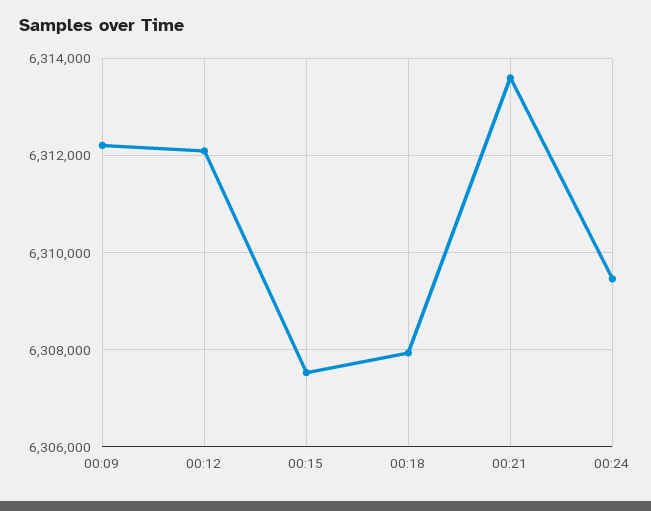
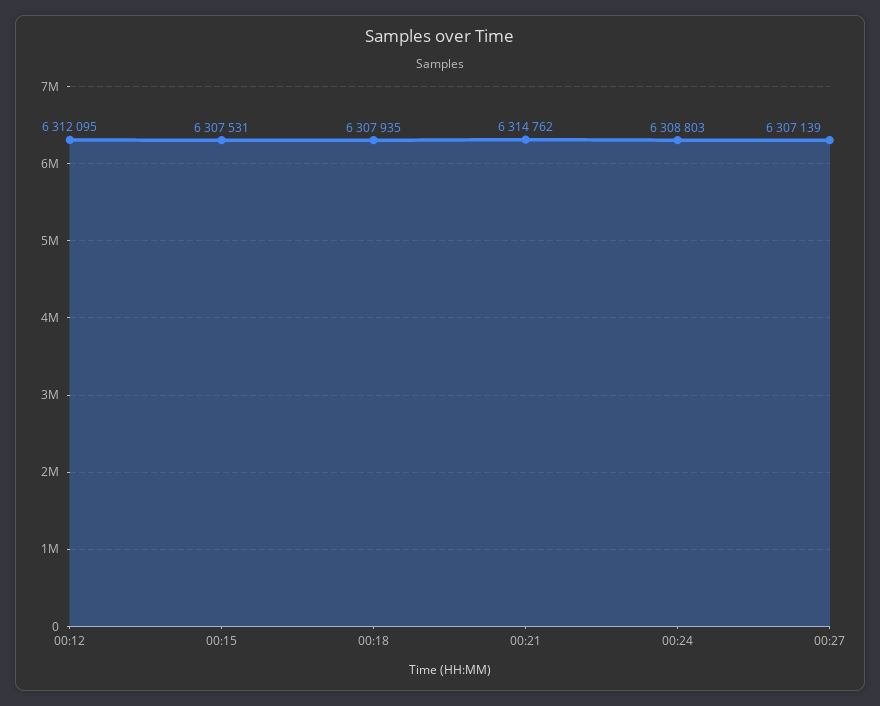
00:09: 6312200 -> none
00:21: 6313600 -> 6314762
00:24: 6309400 -> 6308803
00:27: none -> 6307139

